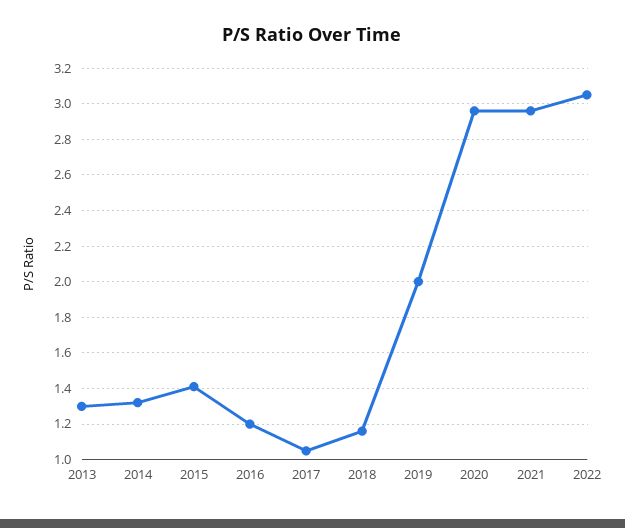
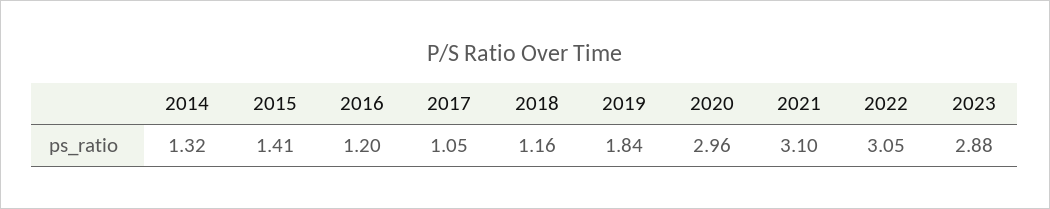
2013: 1.3 -> none
2019: 2 -> 1.84
2021: 2.95 -> 3.1
2023: none -> 2.88

